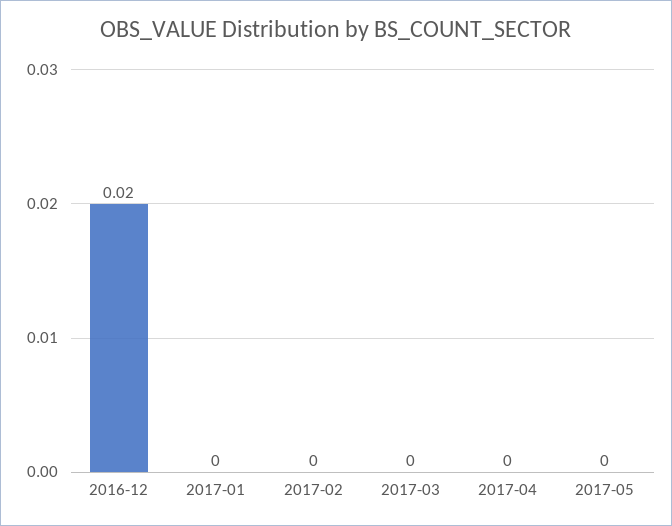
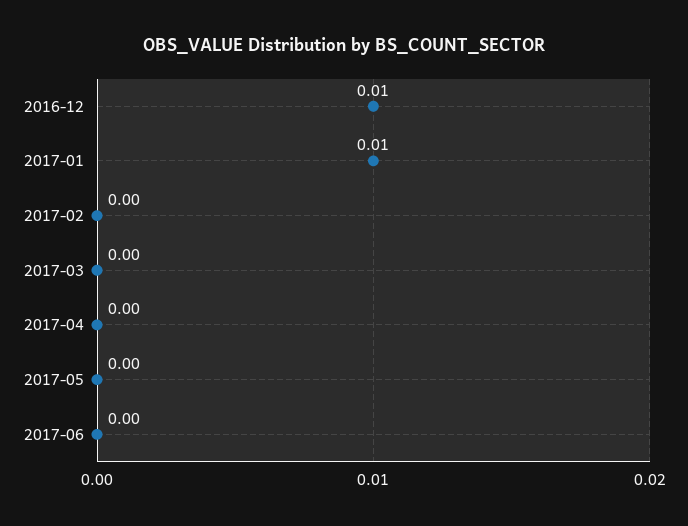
2016-12: 0.02 -> 0.01
2017-01: 0 -> 0.01
2017-06: none -> 0

